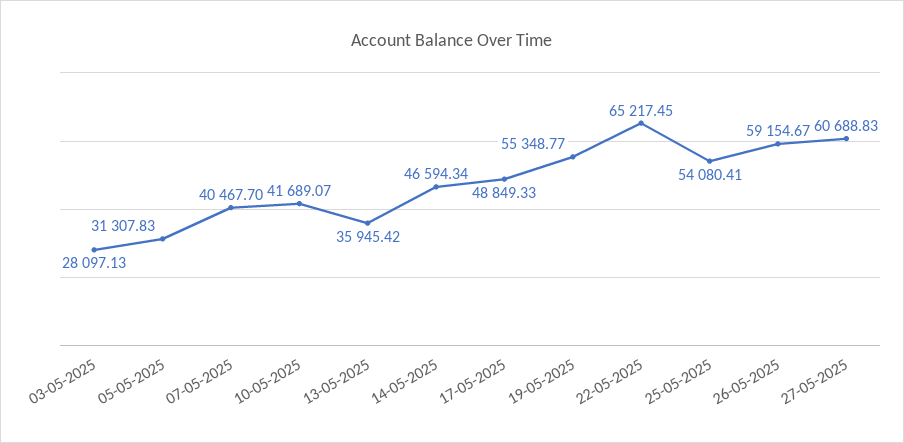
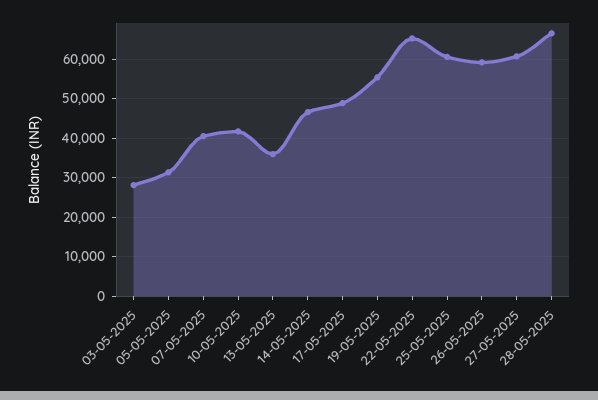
25-05-2025: 54080.41 -> 60000
28-05-2025: none -> 66000

